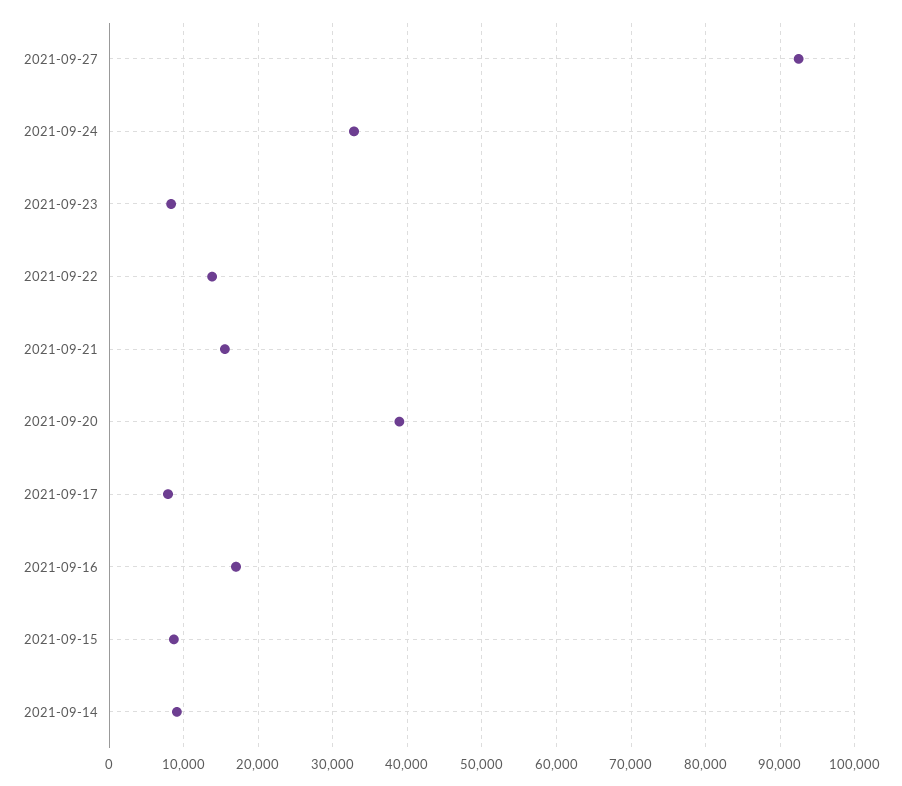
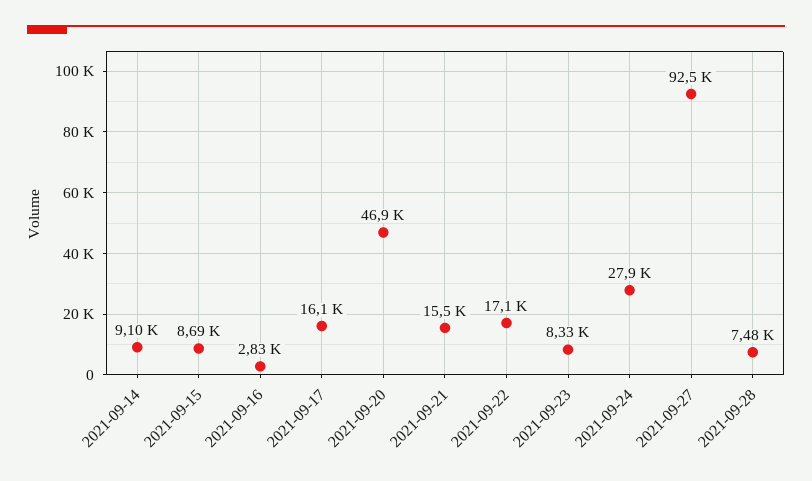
2021-09-24: 33000 -> 27900
2021-09-22: 14000 -> 17100
2021-09-20: 39000 -> 46900
2021-09-17: 8000 -> 16100
2021-09-16: 17000 -> 2830
2021-09-28: none -> 7480

